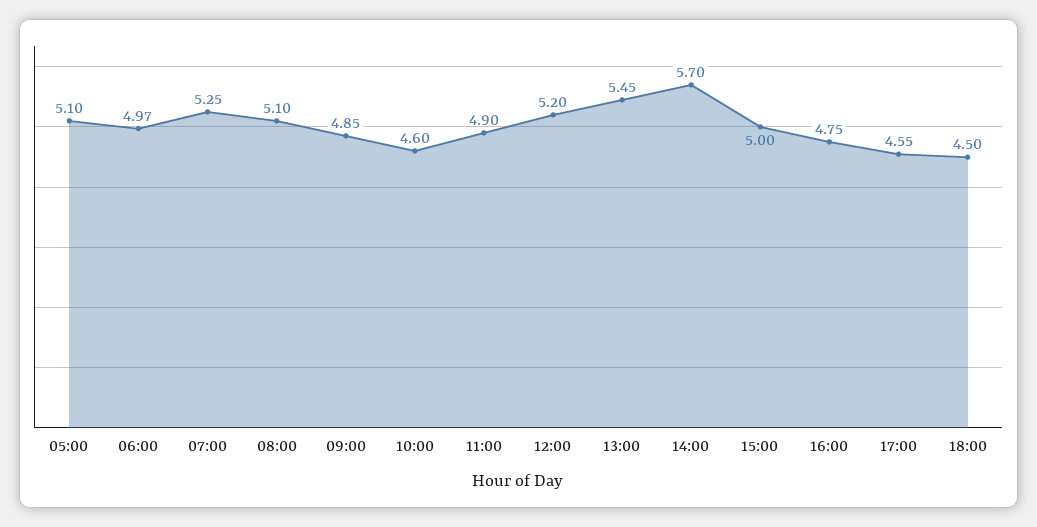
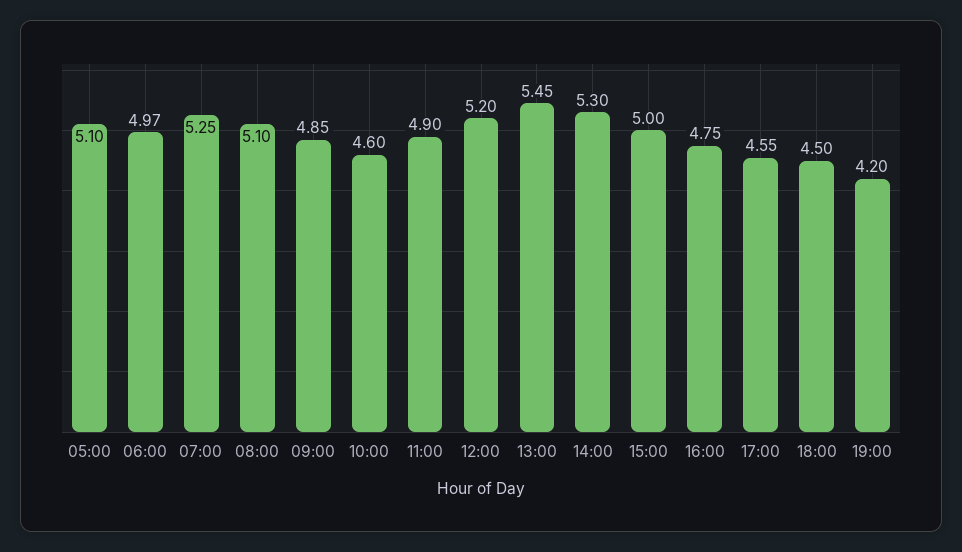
14:00: 5.7 -> 5.3
19:00: none -> 4.2

